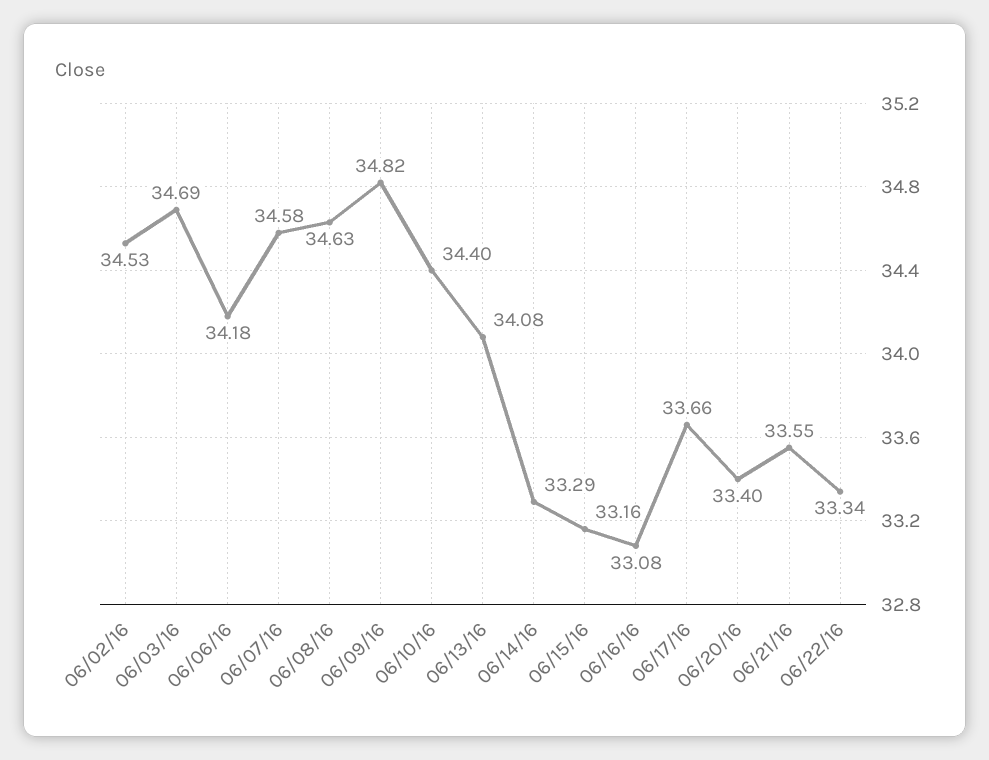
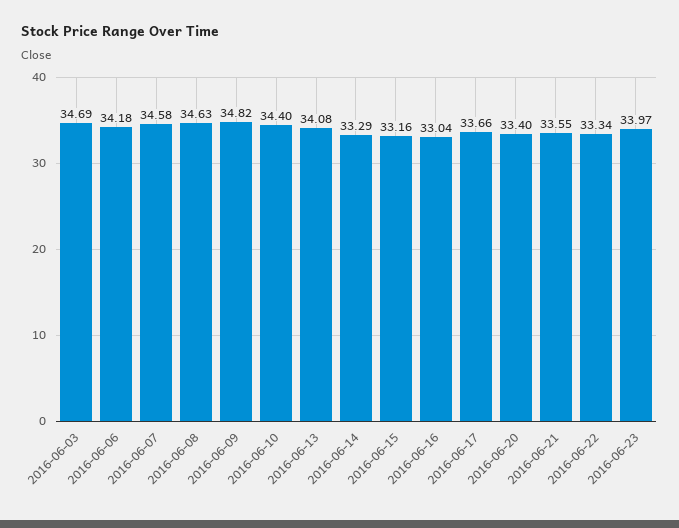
06/02/16: 34.53 -> none
06/16/16: 33.08 -> 33.04
2016-06-23: none -> 33.97

